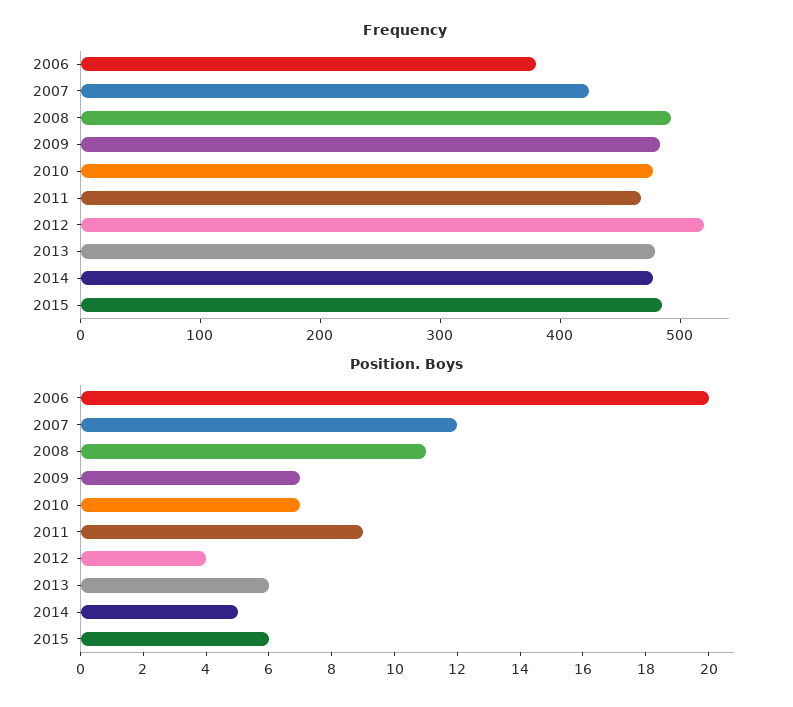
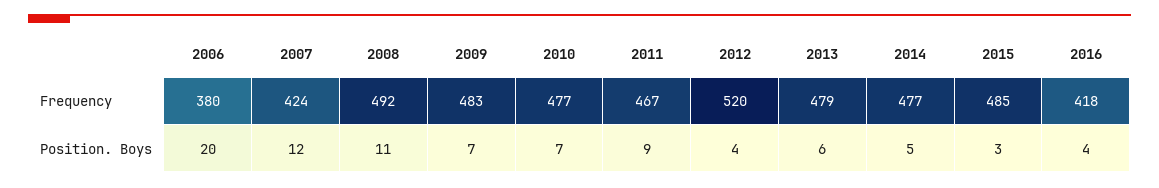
Position. Boys, 2015: 6 -> 3
Frequency, 2016: none -> 418
Position. Boys, 2016: none -> 4

